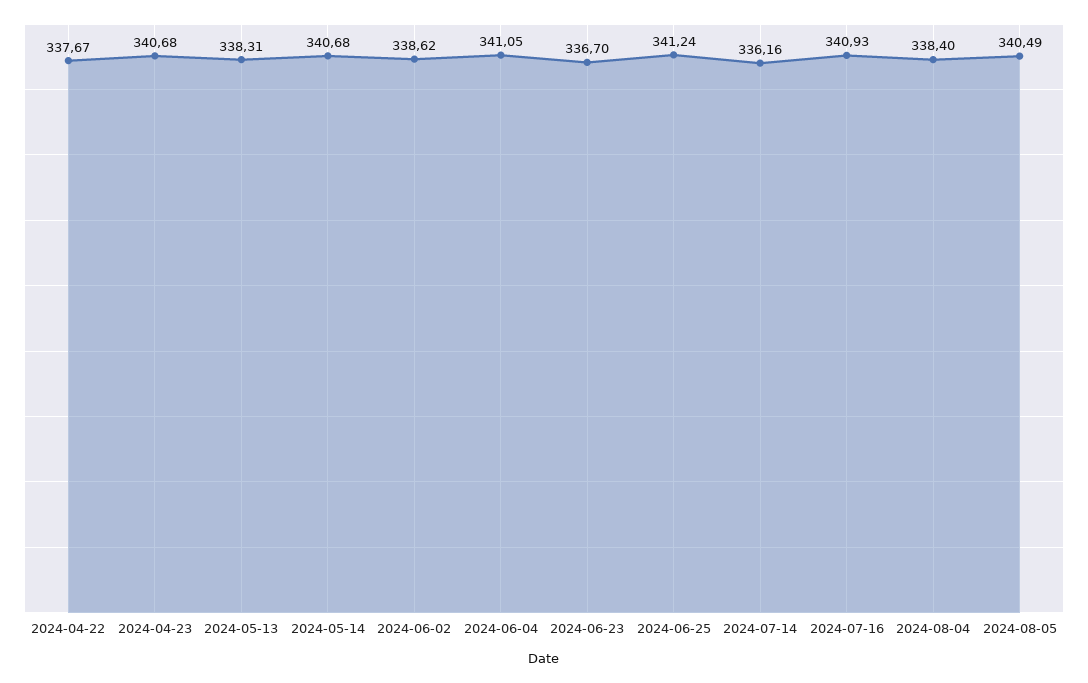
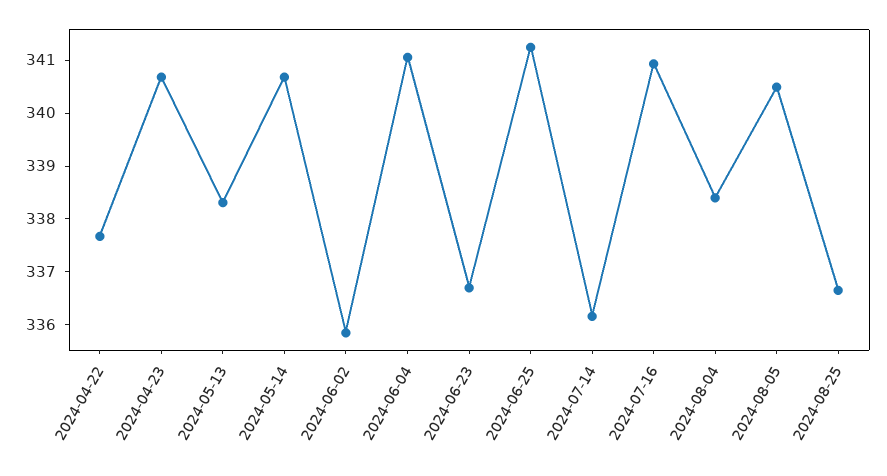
2024-06-02: 338.62 -> 335.8
2024-08-25: none -> 336.6

